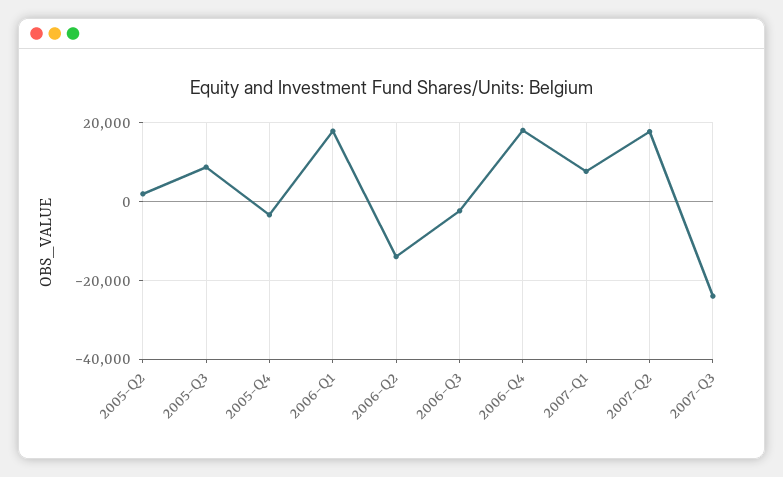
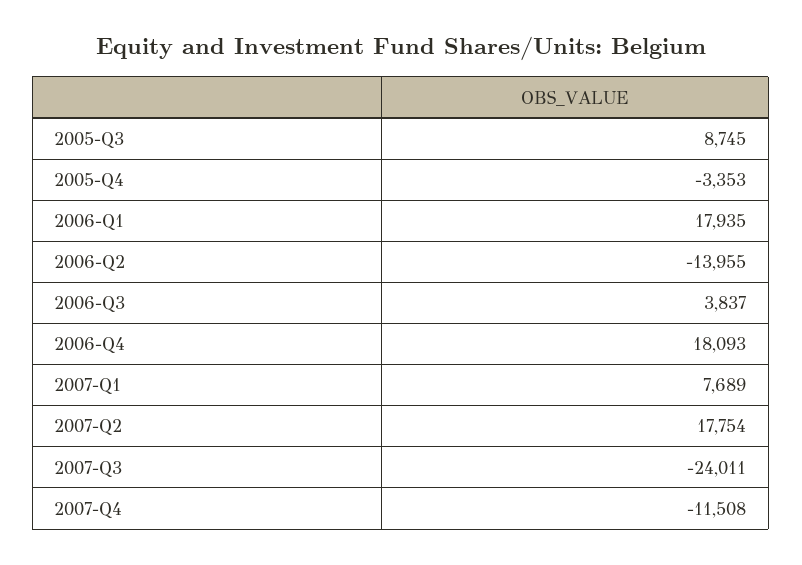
2005-Q2: 2000 -> none
2006-Q3: -2000 -> 3837
2007-Q4: none -> -11508

